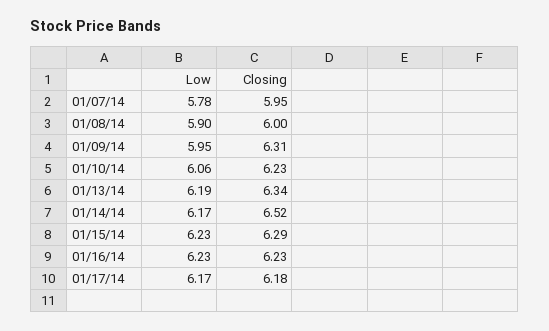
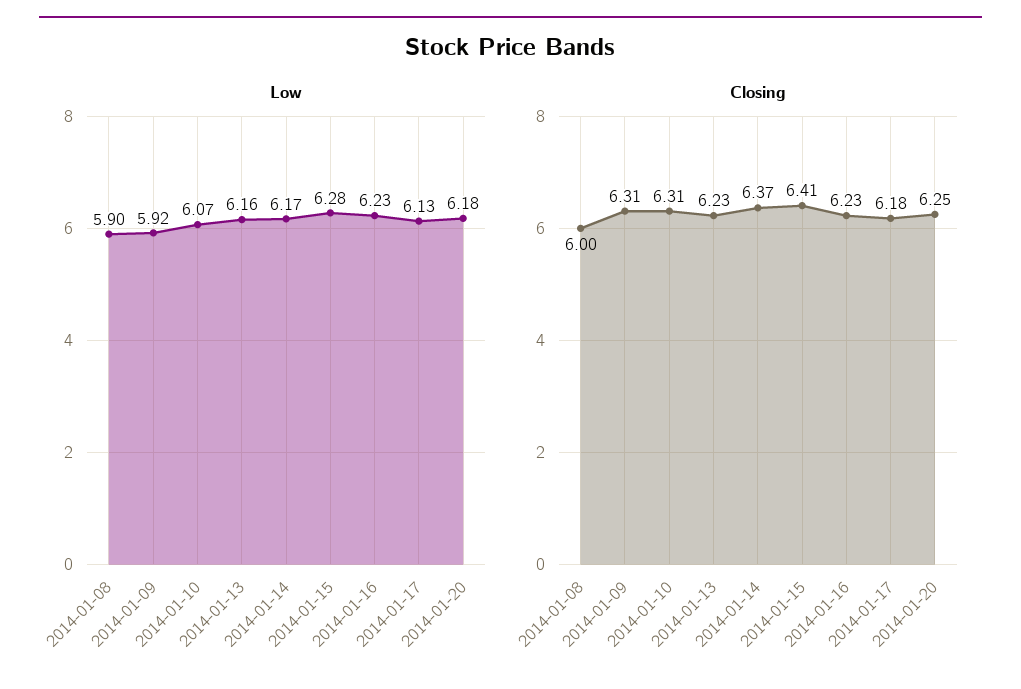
Low, 01/07/14: 5.78 -> none
Closing, 01/07/14: 5.95 -> none
Low, 01/09/14: 5.95 -> 5.92
Low, 01/10/14: 6.06 -> 6.07
Closing, 01/10/14: 6.23 -> 6.31
Low, 01/13/14: 6.19 -> 6.16
Closing, 01/13/14: 6.34 -> 6.23
Closing, 01/14/14: 6.52 -> 6.37
Low, 01/15/14: 6.23 -> 6.28
Closing, 01/15/14: 6.29 -> 6.41
Low, 01/17/14: 6.17 -> 6.13
Low, 2014-01-20: none -> 6.18
Closing, 2014-01-20: none -> 6.25

